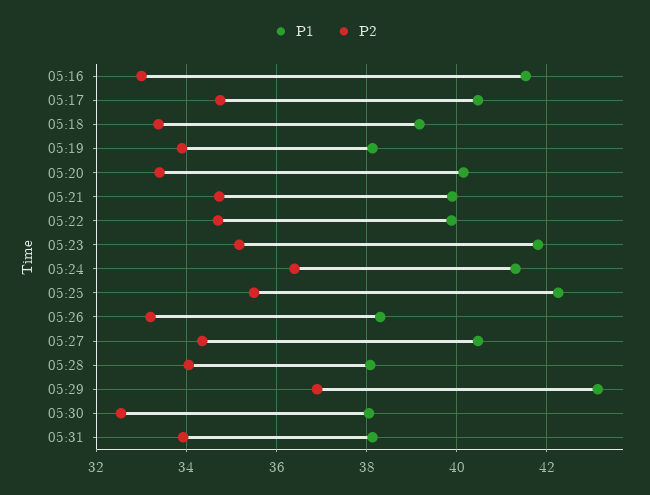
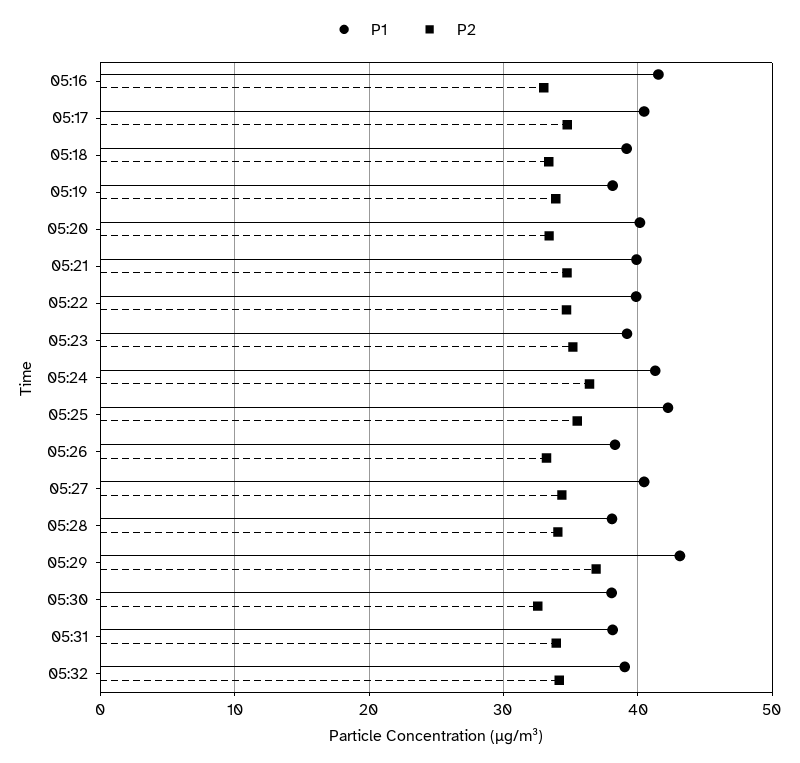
P1, 05:23: 41.8 -> 39
P1, 05:32: none -> 39
P2, 05:32: none -> 34

